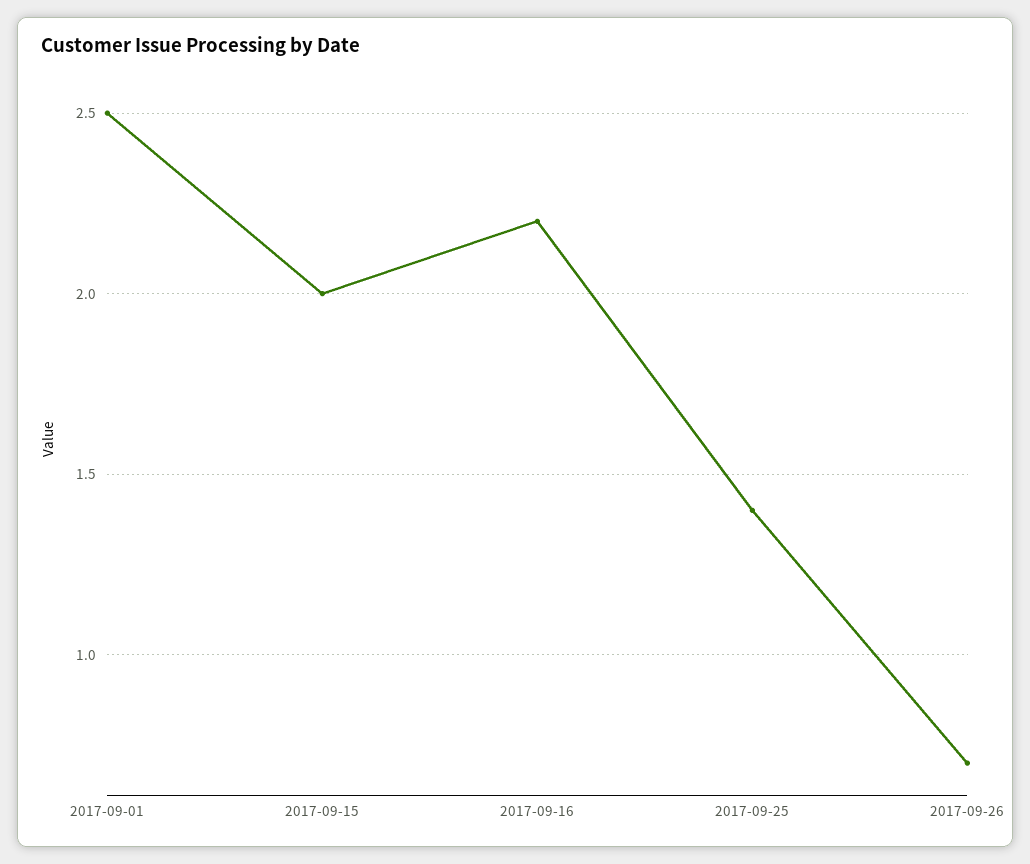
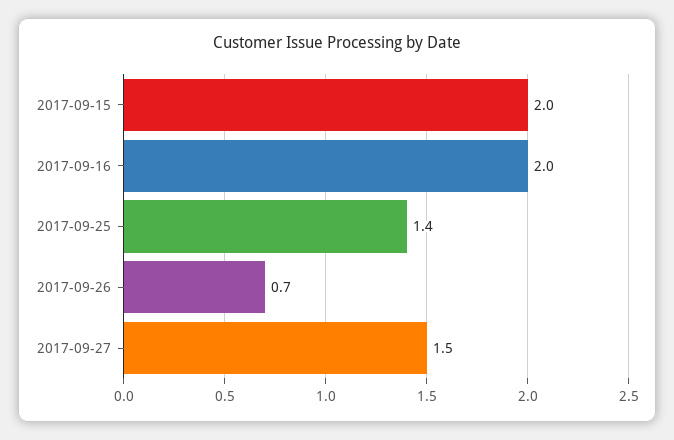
2017-09-01: 2.5 -> none
2017-09-16: 2.2 -> 2
2017-09-27: none -> 1.5

